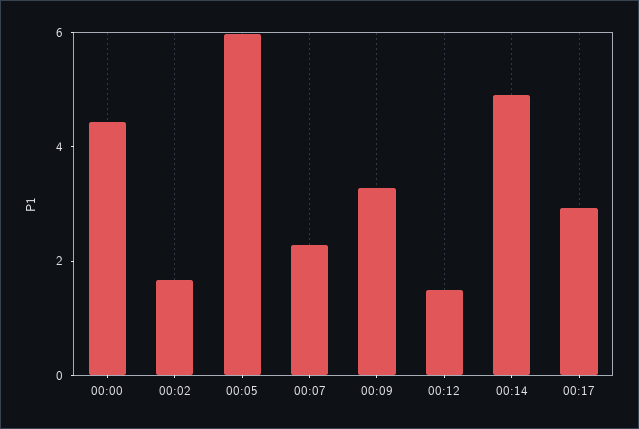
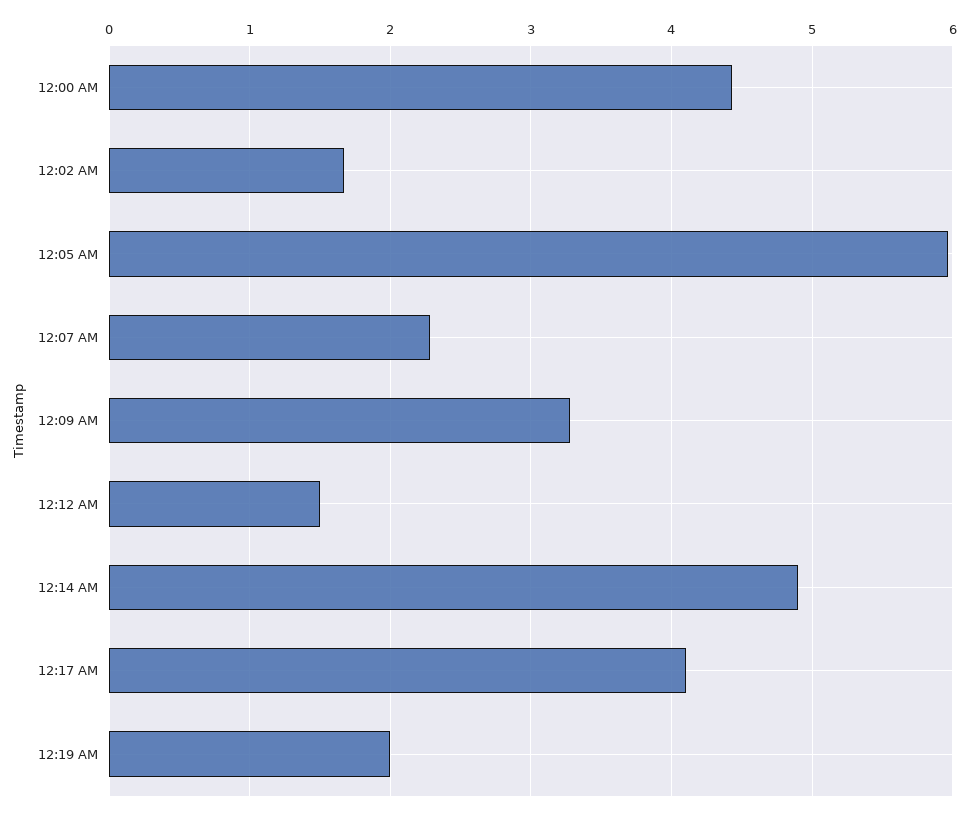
00:17: 3 -> 4.1
12:19 AM: none -> 2

